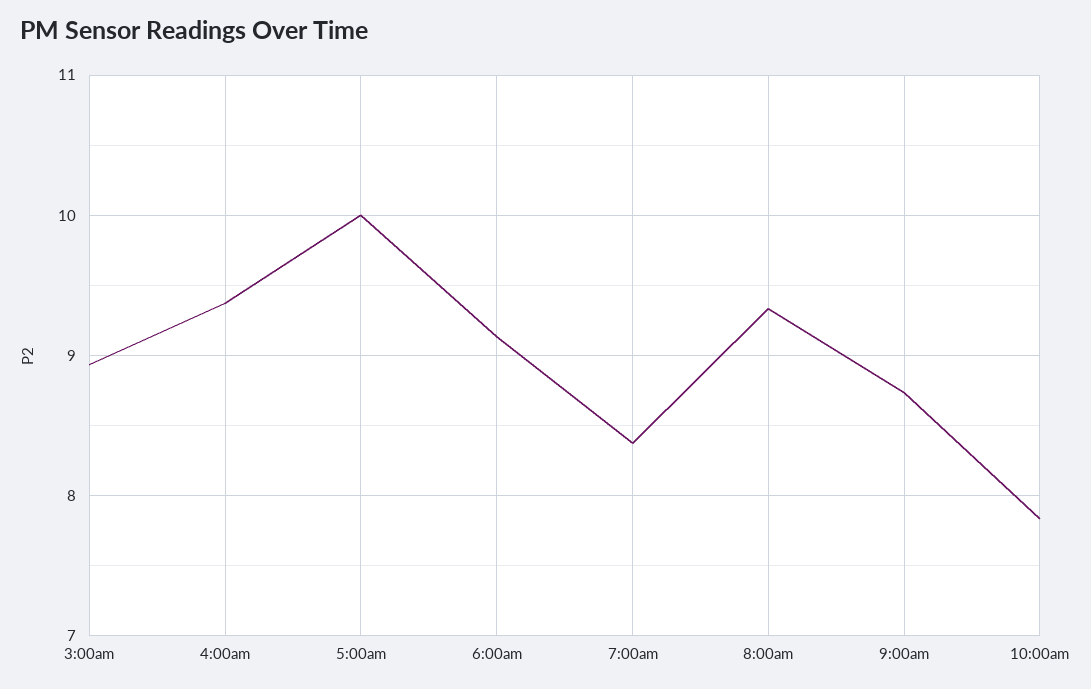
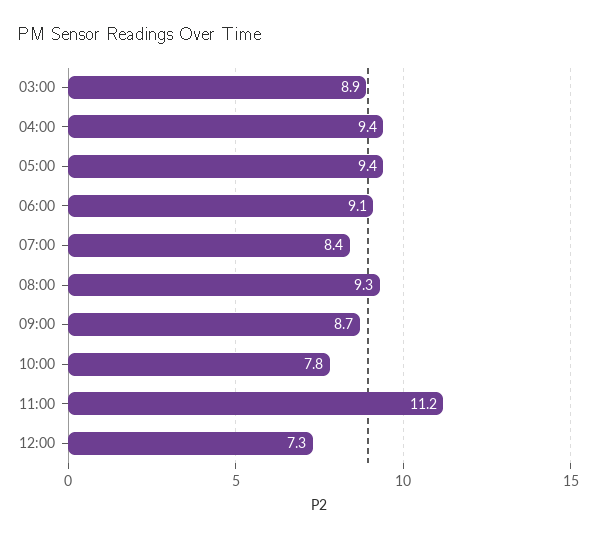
5:00am: 10 -> 9.4
11:00: none -> 11.2
12:00: none -> 7.3

